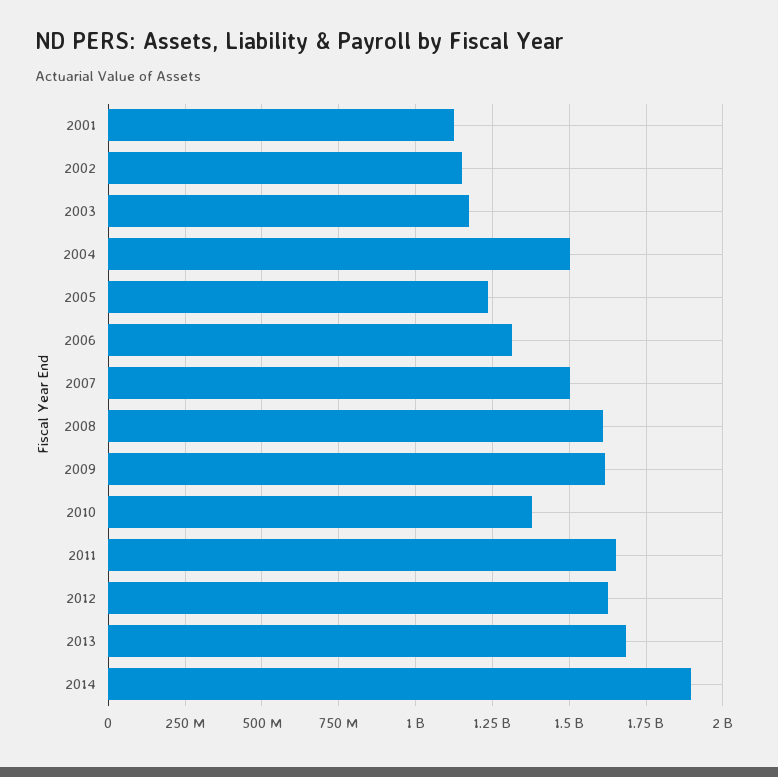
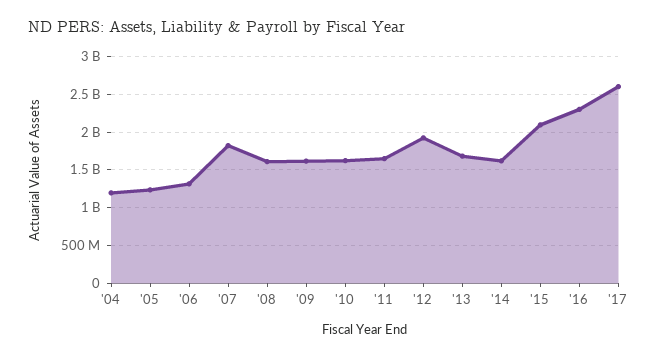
2001: 1125000000 -> none
2002: 1150000000 -> none
2003: 1175000000 -> none
2004: 1500000000 -> 1200000000
2007: 1500000000 -> 1800000000
2010: 1375000000 -> 1600000000
2012: 1625000000 -> 1900000000
2014: 1900000000 -> 1600000000
'15: none -> 2100000000
'16: none -> 2300000000
'17: none -> 2600000000

